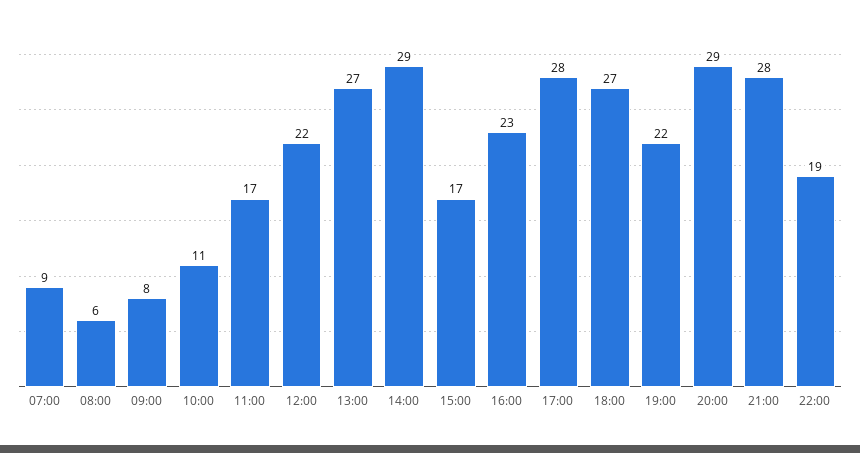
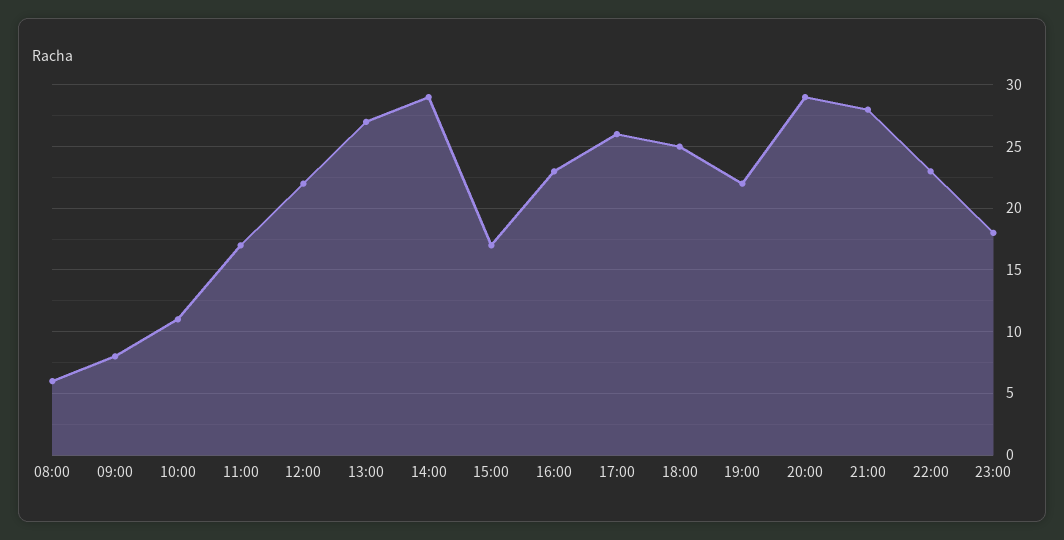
07:00: 9 -> none
17:00: 28 -> 26
18:00: 27 -> 25
22:00: 19 -> 23
23:00: none -> 18

